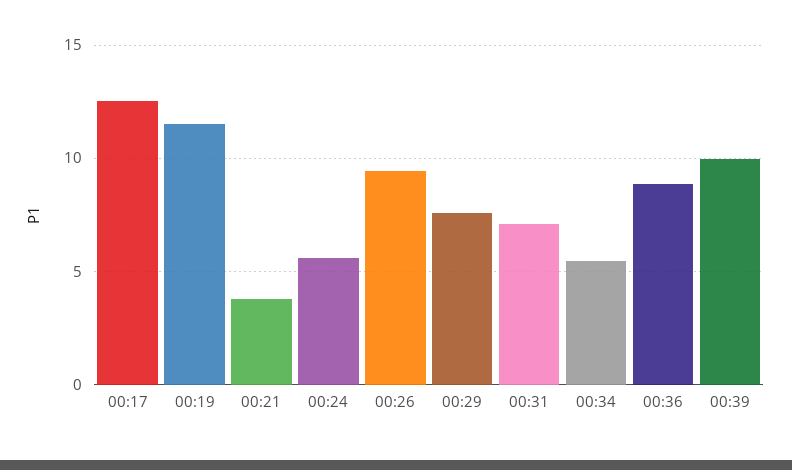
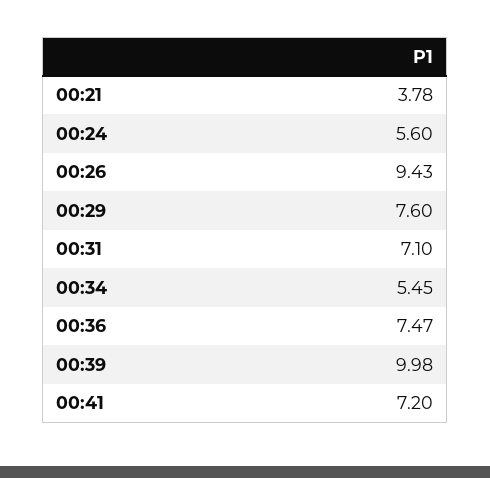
00:17: 12.5 -> none
00:19: 11.5 -> none
00:36: 9 -> 7.47
00:41: none -> 7.2

